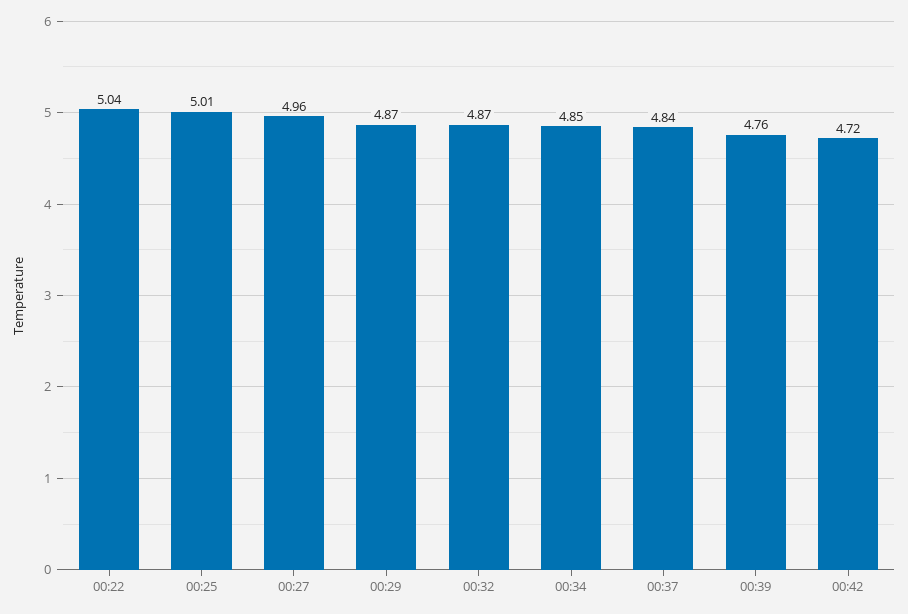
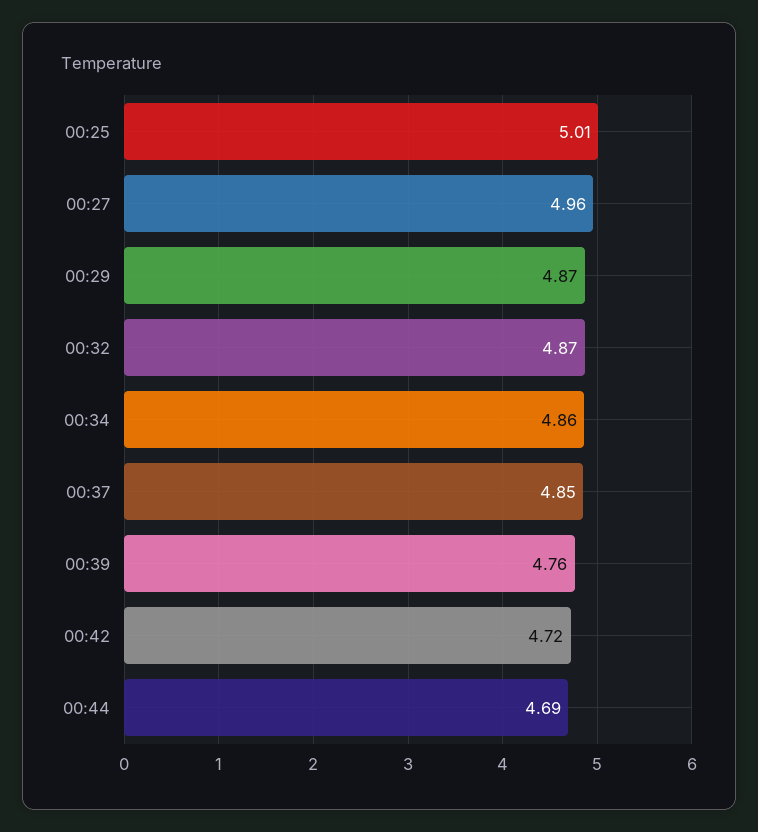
00:22: 5.04 -> none
00:34: 4.85 -> 4.86
00:37: 4.84 -> 4.85
00:44: none -> 4.69

